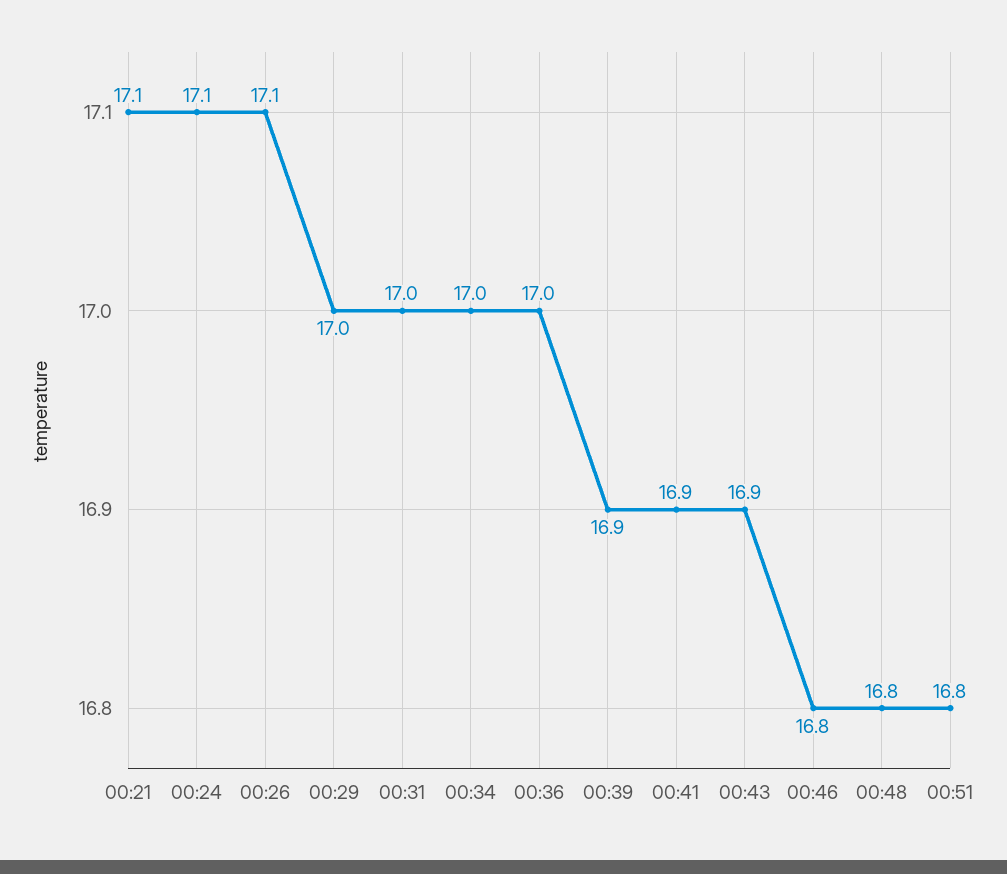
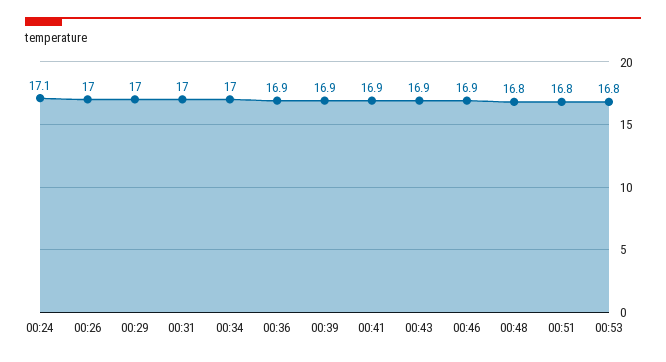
00:21: 17.1 -> none
00:26: 17.1 -> 17
00:36: 17 -> 16.9
00:46: 16.8 -> 16.9
00:53: none -> 16.8

